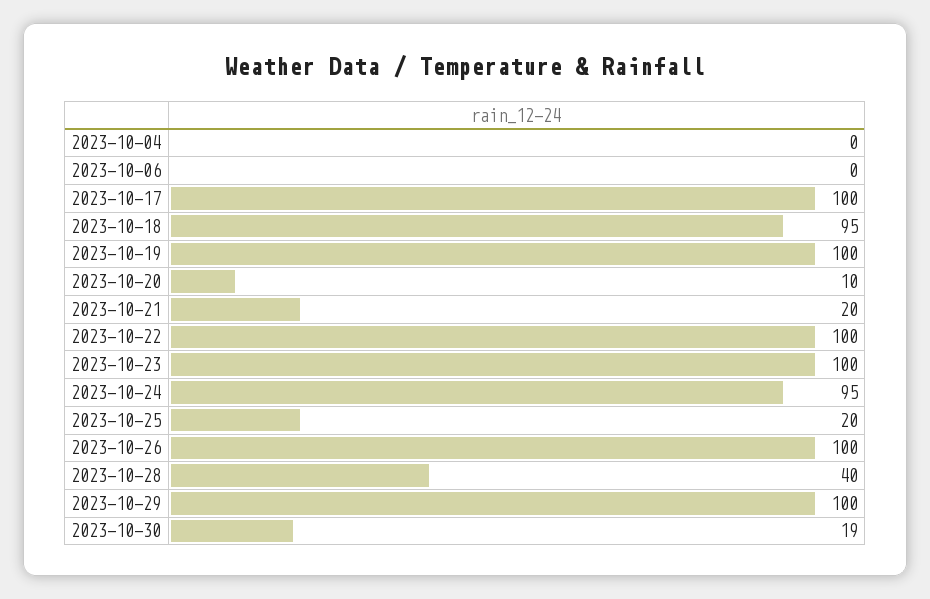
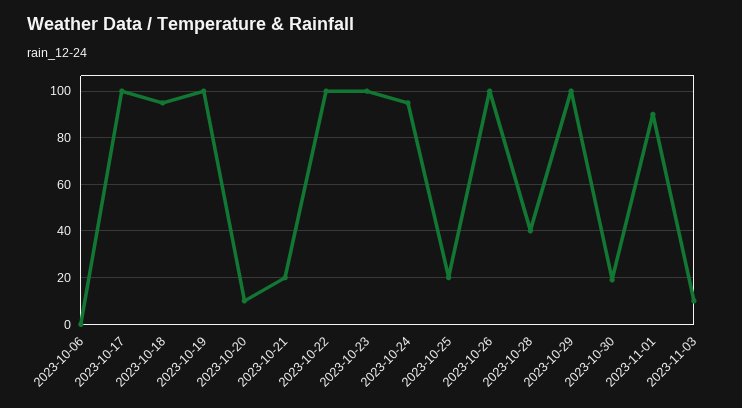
2023-10-04: 0 -> none
2023-11-01: none -> 90
2023-11-03: none -> 10

